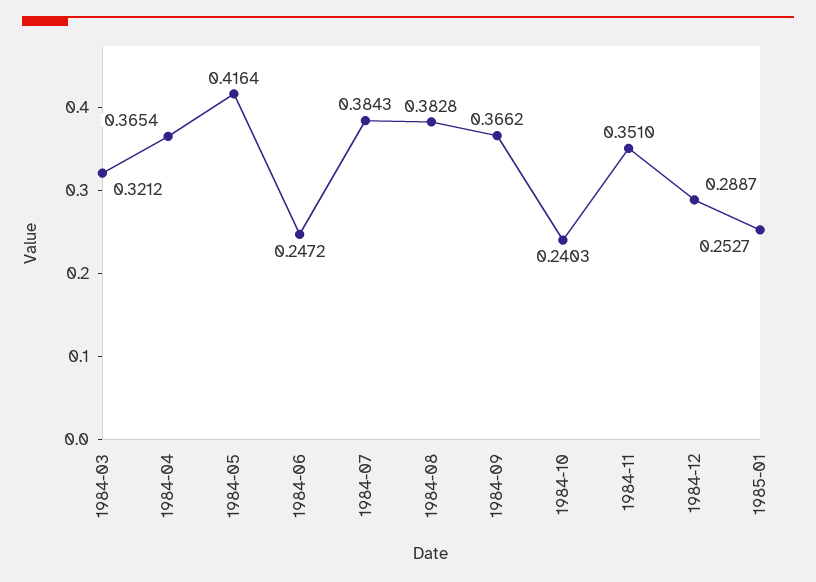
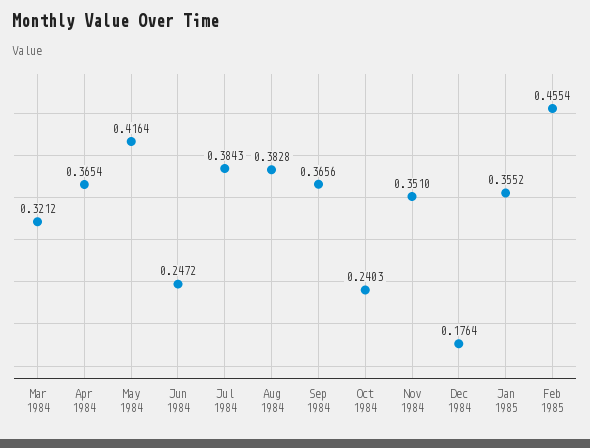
1984-09: 0.3662 -> 0.3656
1984-12: 0.2887 -> 0.1764
1985-01: 0.2527 -> 0.3552
Feb 1985: none -> 0.4554

